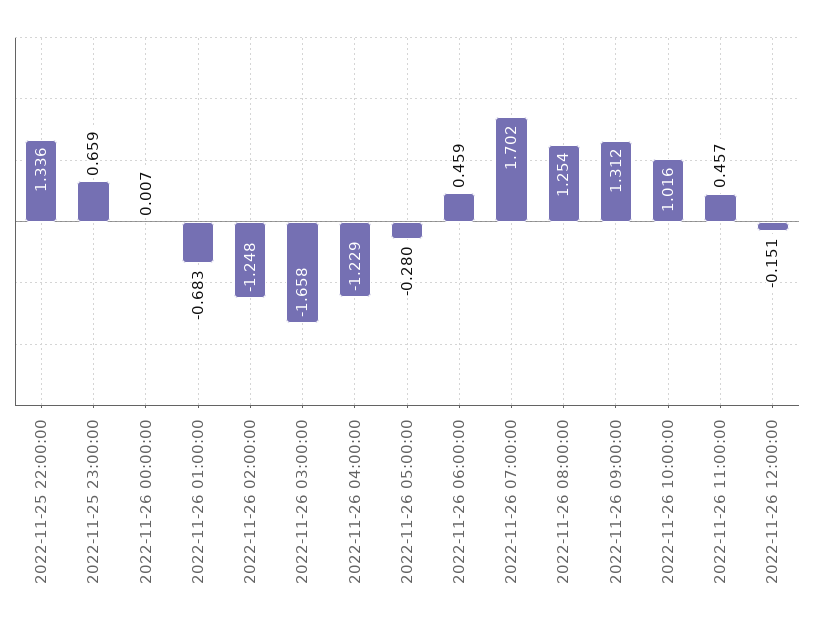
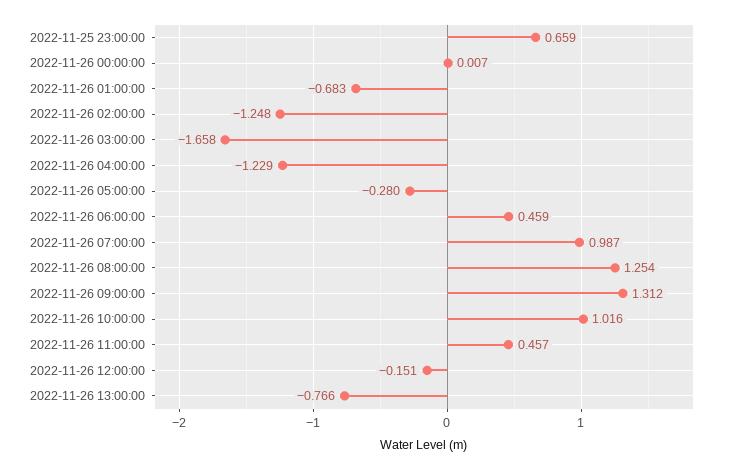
2022-11-25 22:00:00: 1.336 -> none
2022-11-26 07:00:00: 1.702 -> 0.987
2022-11-26 13:00:00: none -> -0.766

